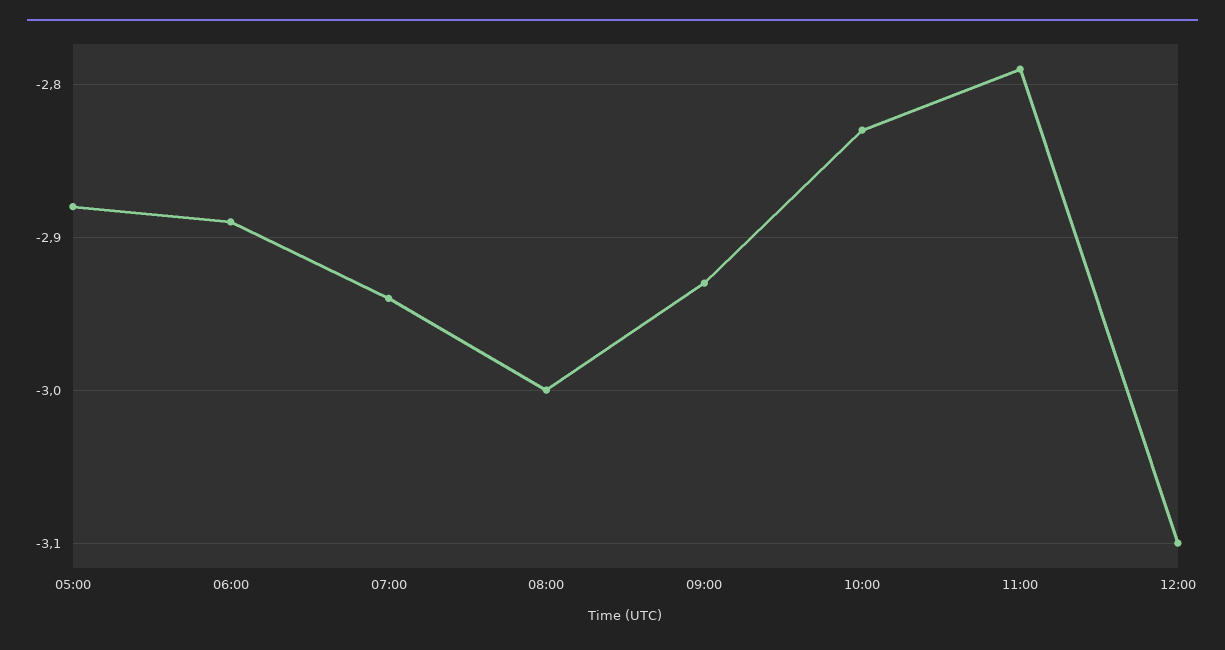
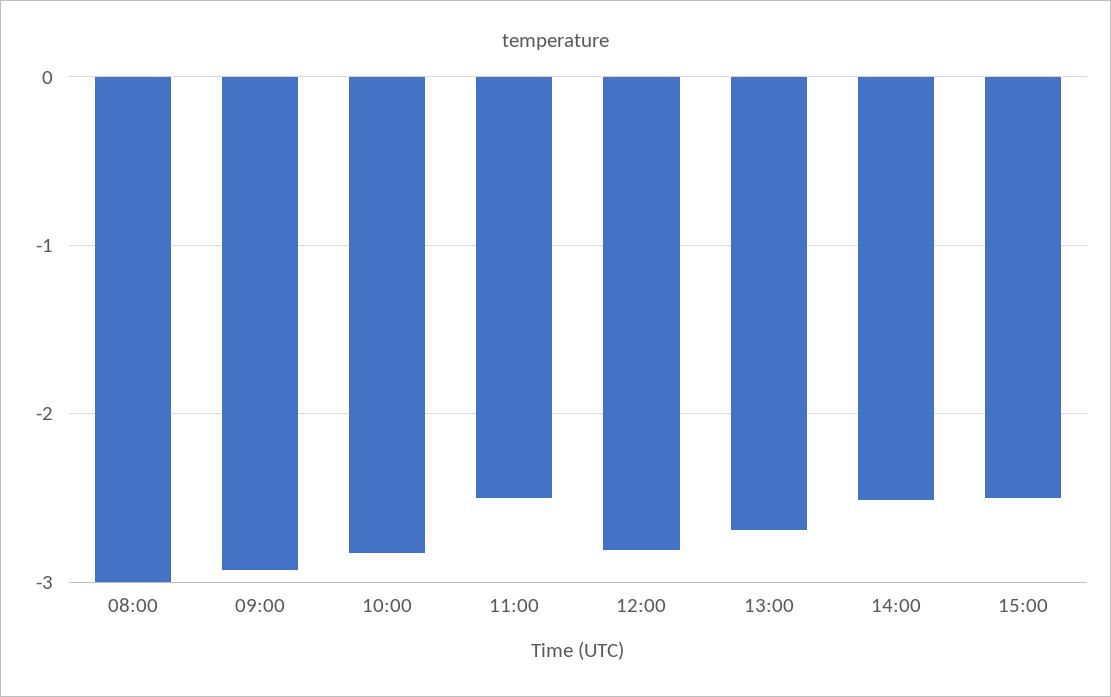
05:00: -2.88 -> none
06:00: -2.89 -> none
07:00: -2.94 -> none
11:00: -2.79 -> -2.5
12:00: -3.1 -> -2.8
13:00: none -> -2.7
14:00: none -> -2.5
15:00: none -> -2.5

